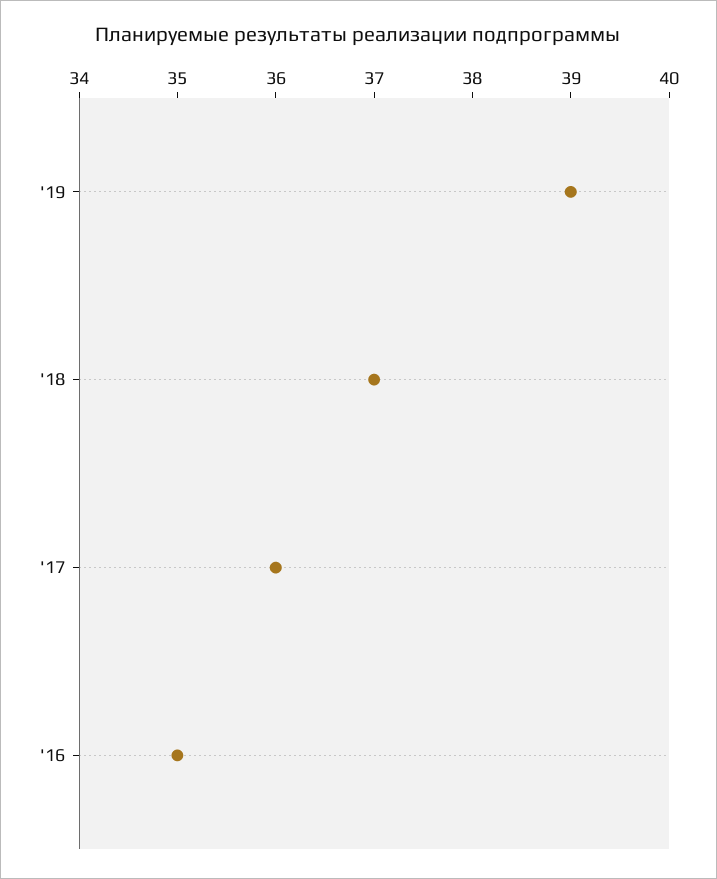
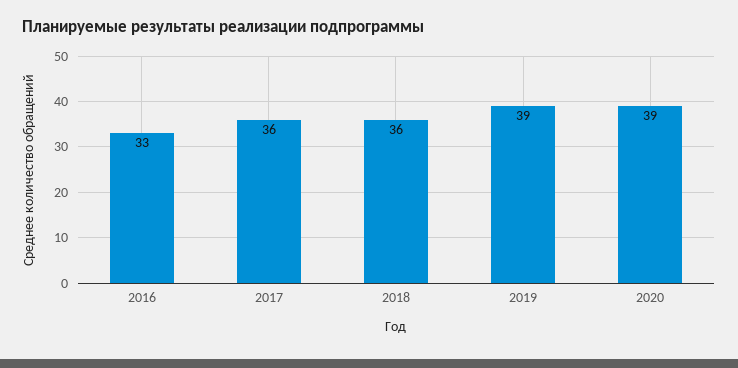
'18: 37 -> 36
'16: 35 -> 33
2020: none -> 39

